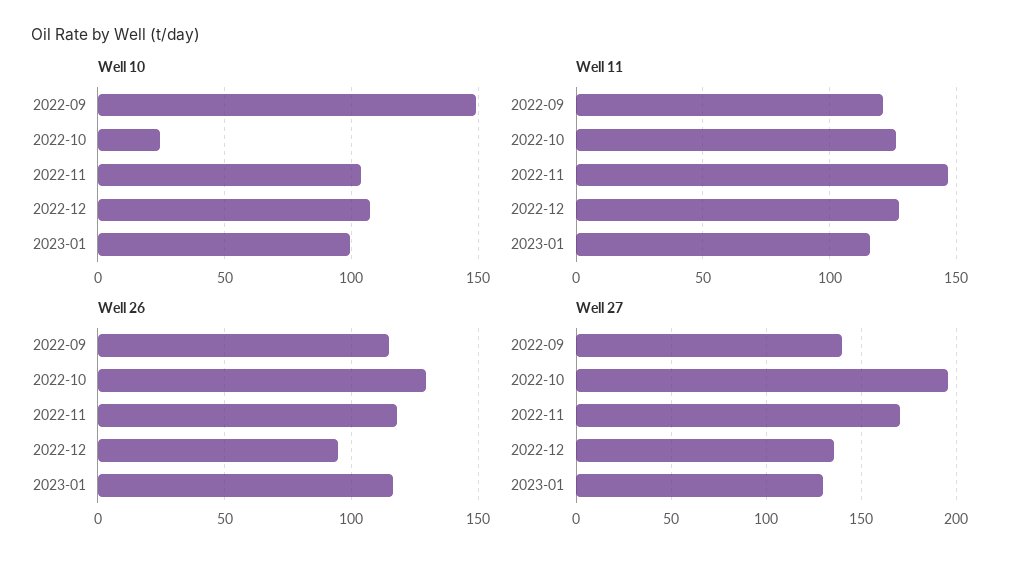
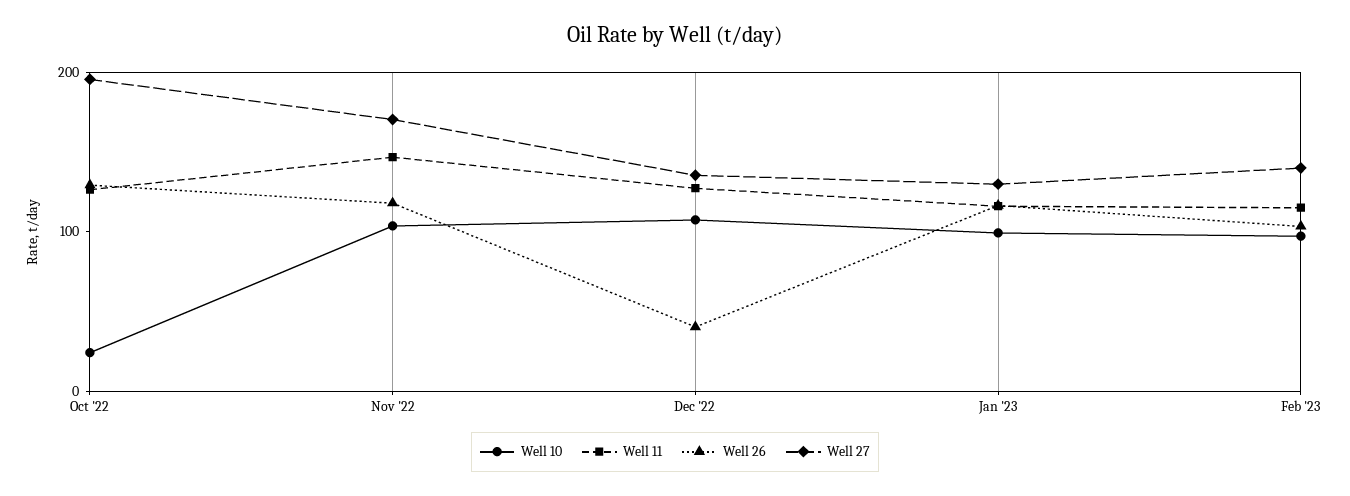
Well 10, 2022-09: 150 -> none
Well 11, 2022-09: 120 -> none
Well 26, 2022-09: 115 -> none
Well 26, 2022-12: 95 -> 40
Well 27, 2022-09: 140 -> none
Well 10, Feb '23: none -> 100
Well 11, Feb '23: none -> 120
Well 26, Feb '23: none -> 100
Well 27, Feb '23: none -> 140

